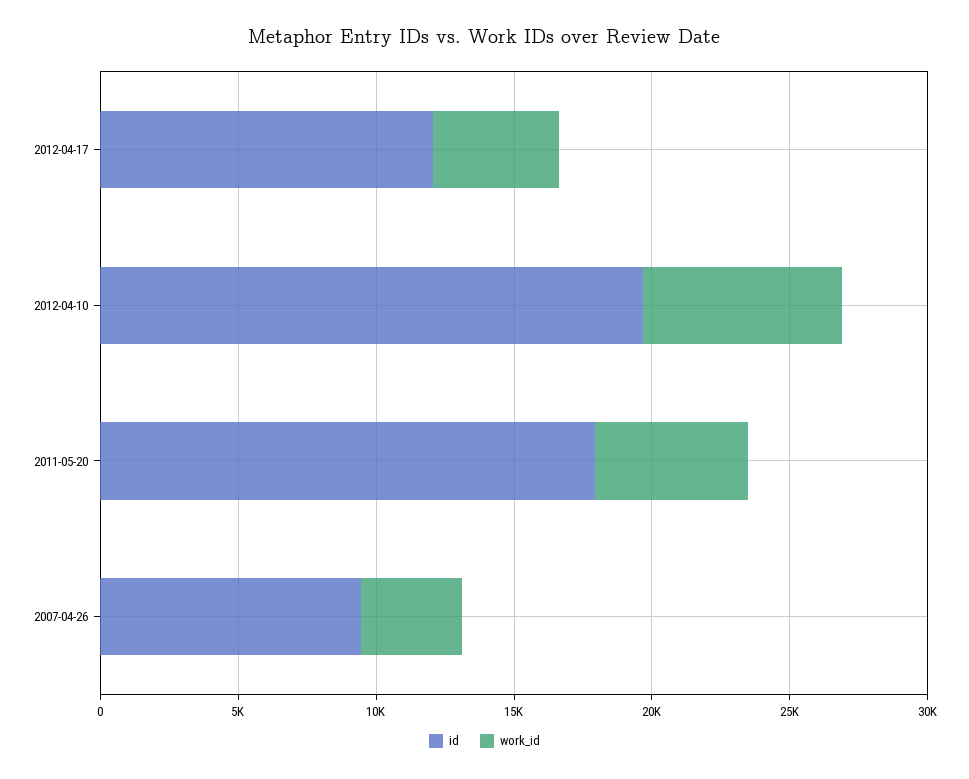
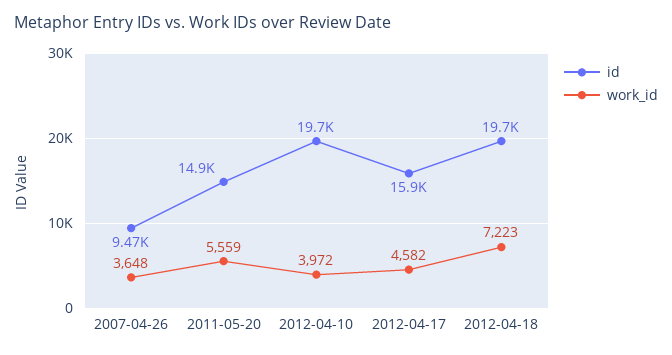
id, 2012-04-17: 12000 -> 15900
work_id, 2012-04-10: 7000 -> 3972
id, 2011-05-20: 18000 -> 14900
id, 2012-04-18: none -> 19700
work_id, 2012-04-18: none -> 7223

